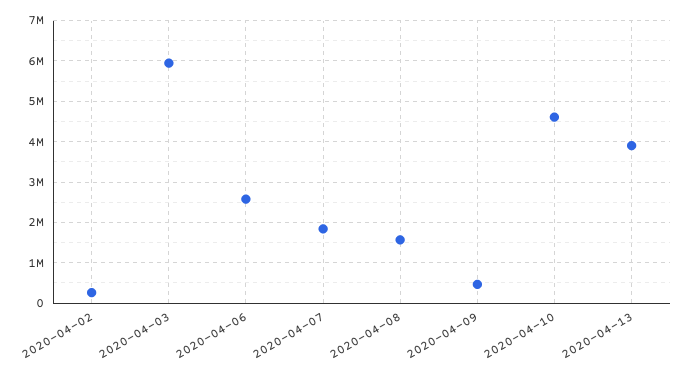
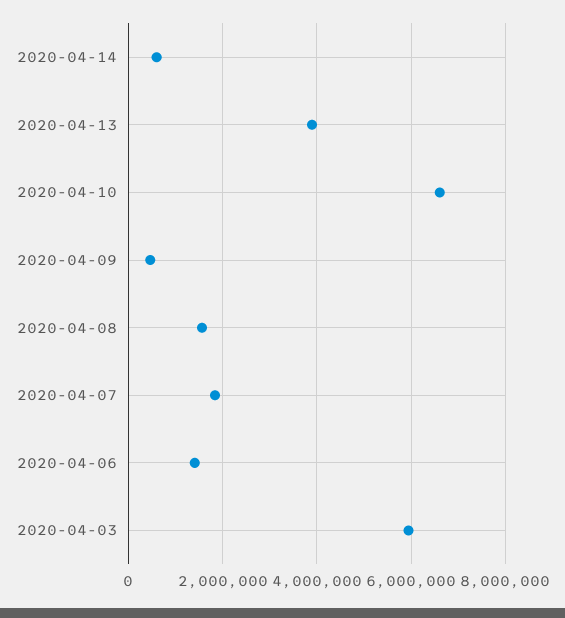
2020-04-02: 200000 -> none
2020-04-06: 2600000 -> 1400000
2020-04-10: 4600000 -> 6600000
2020-04-14: none -> 600000

